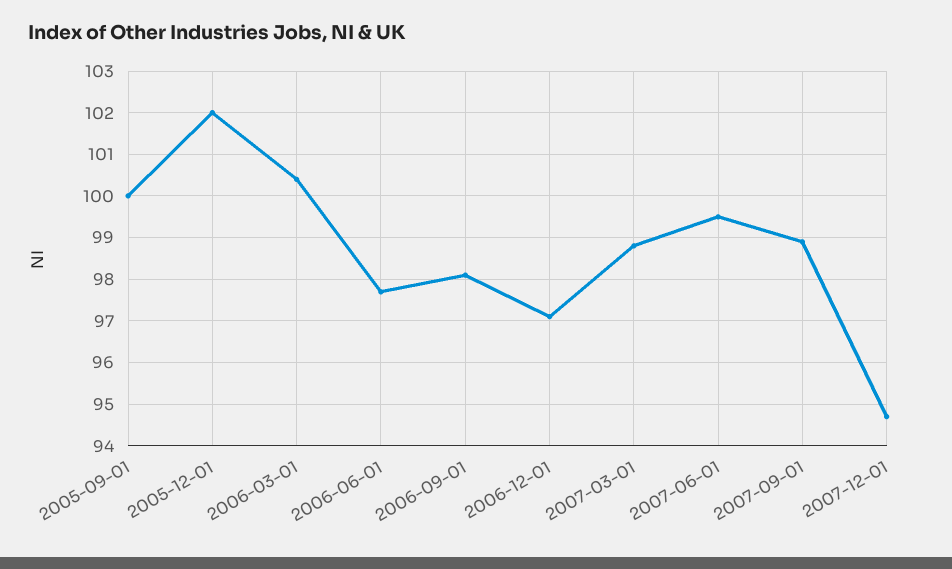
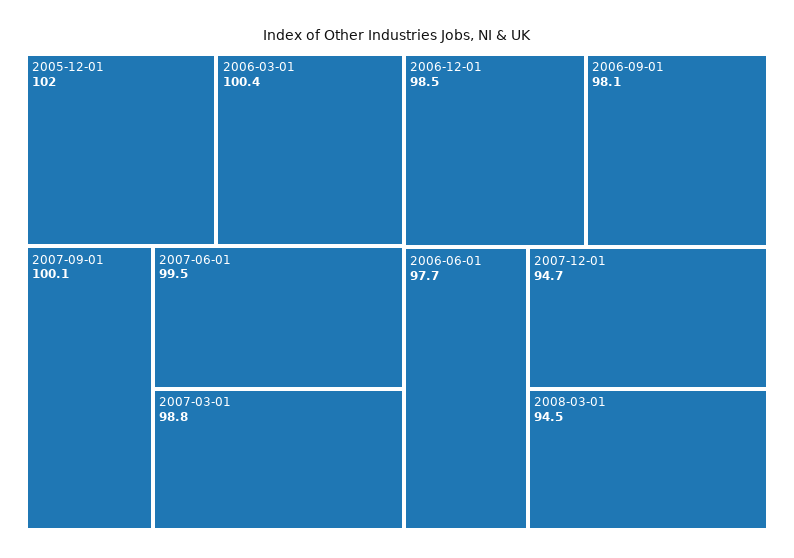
2005-09-01: 100 -> none
2006-12-01: 97 -> 98.5
2007-09-01: 99 -> 100.1
2008-03-01: none -> 94.5

